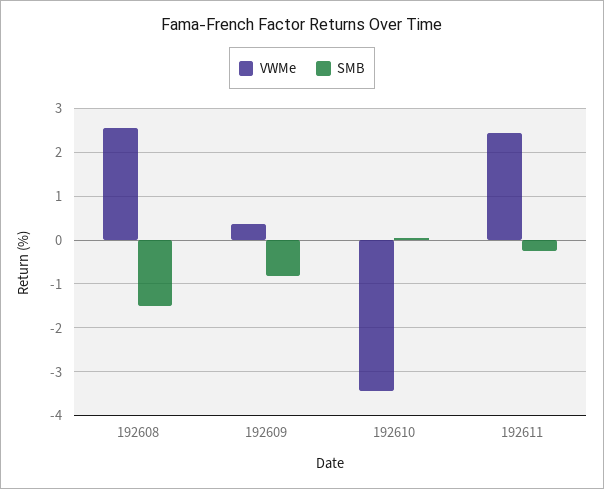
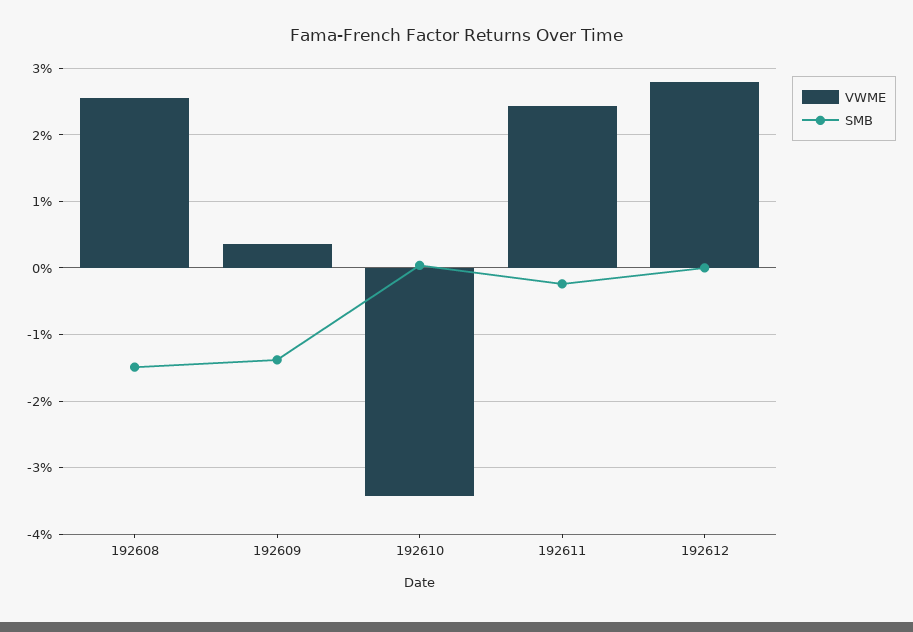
SMB, 192609: -0.8 -> -1.4
VWMe, 192612: none -> 2.8
SMB, 192612: none -> 0

